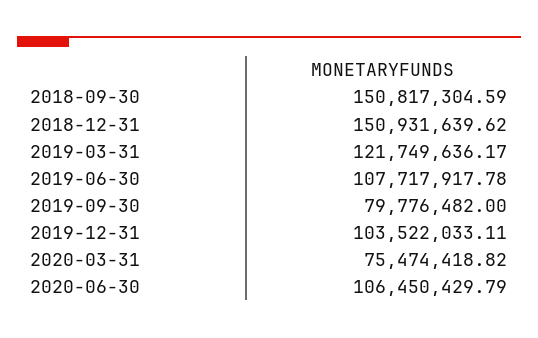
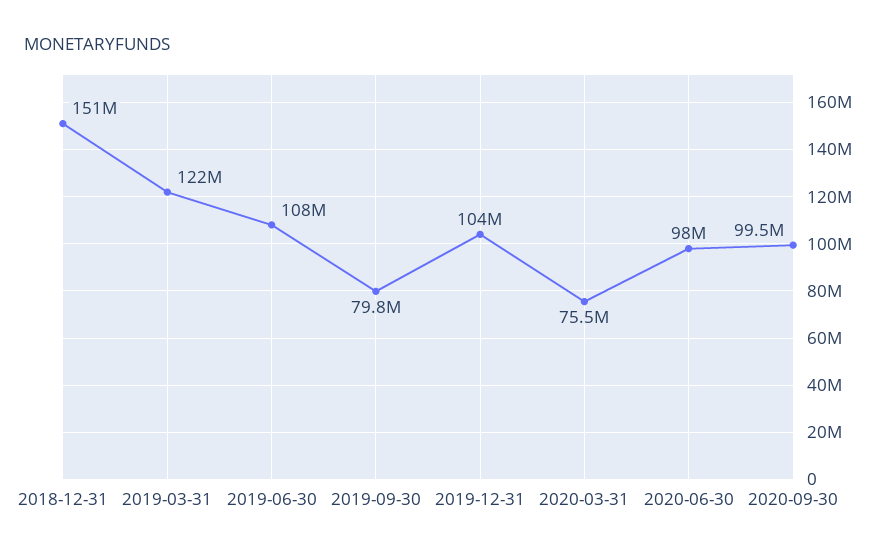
2018-09-30: 150817304.59 -> none
2020-06-30: 106450429.79 -> 98000000
2020-09-30: none -> 99500000

